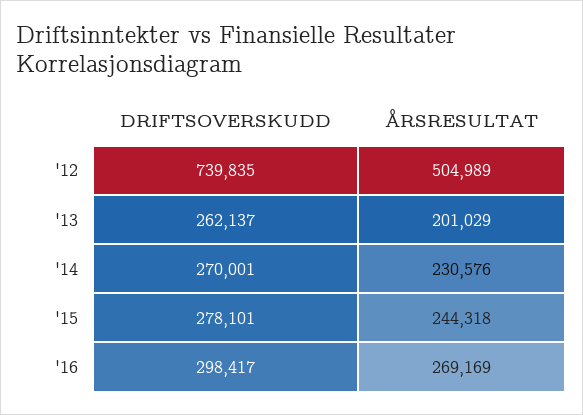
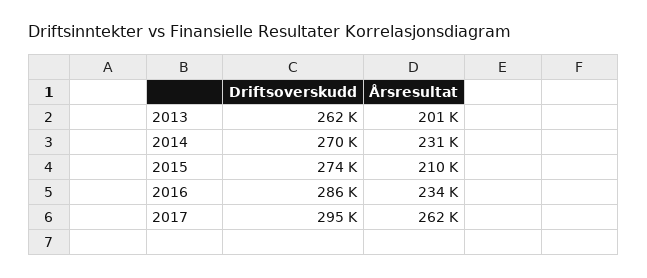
DRIFTSOVERSKUDD, '12: 739835 -> none
ÅRSRESULTAT, '12: 504989 -> none
DRIFTSOVERSKUDD, '15: 278101 -> 274000
ÅRSRESULTAT, '15: 244318 -> 210000
DRIFTSOVERSKUDD, '16: 298417 -> 286000
ÅRSRESULTAT, '16: 269169 -> 234000
DRIFTSOVERSKUDD, 2017: none -> 295000
ÅRSRESULTAT, 2017: none -> 262000

